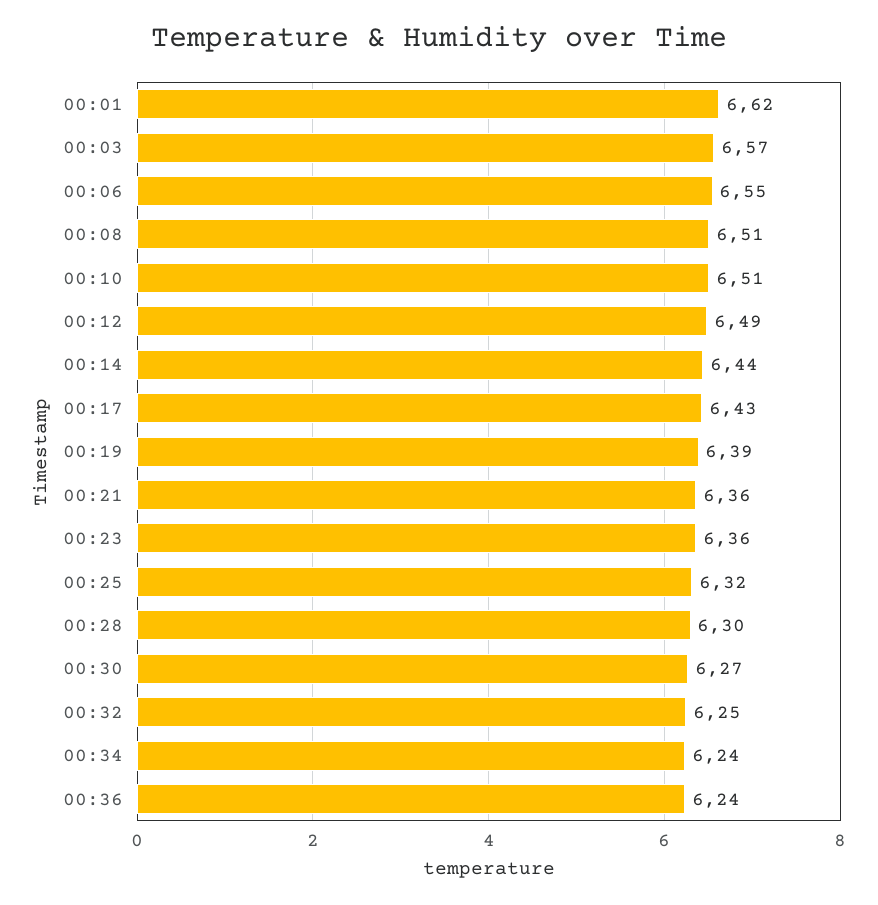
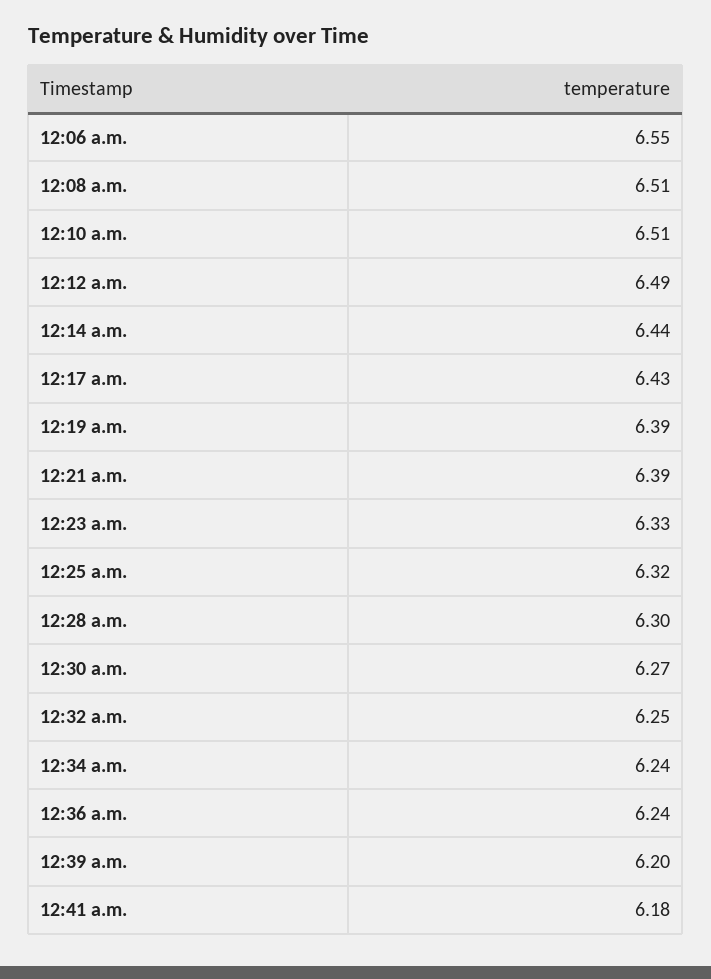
00:01: 6.62 -> none
00:03: 6.57 -> none
00:21: 6.36 -> 6.39
00:23: 6.36 -> 6.33
12:39 a.m.: none -> 6.2
12:41 a.m.: none -> 6.18

